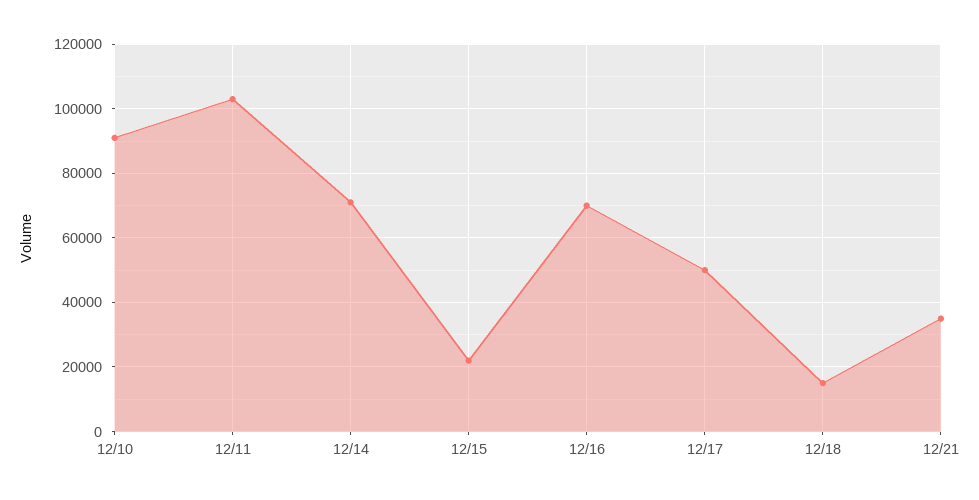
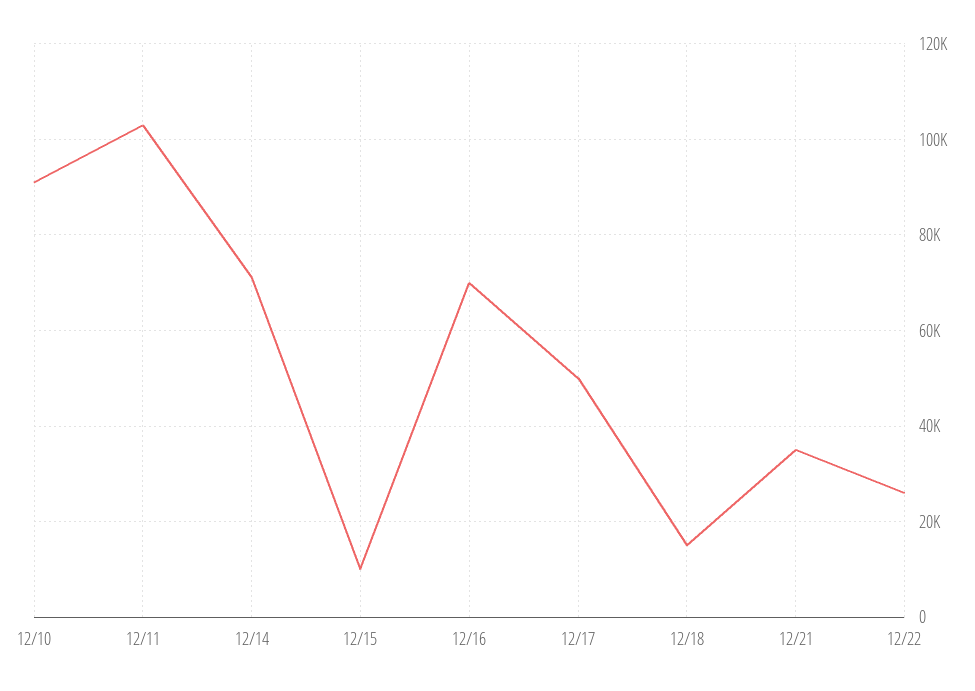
12/15: 22000 -> 10000
12/22: none -> 26000

